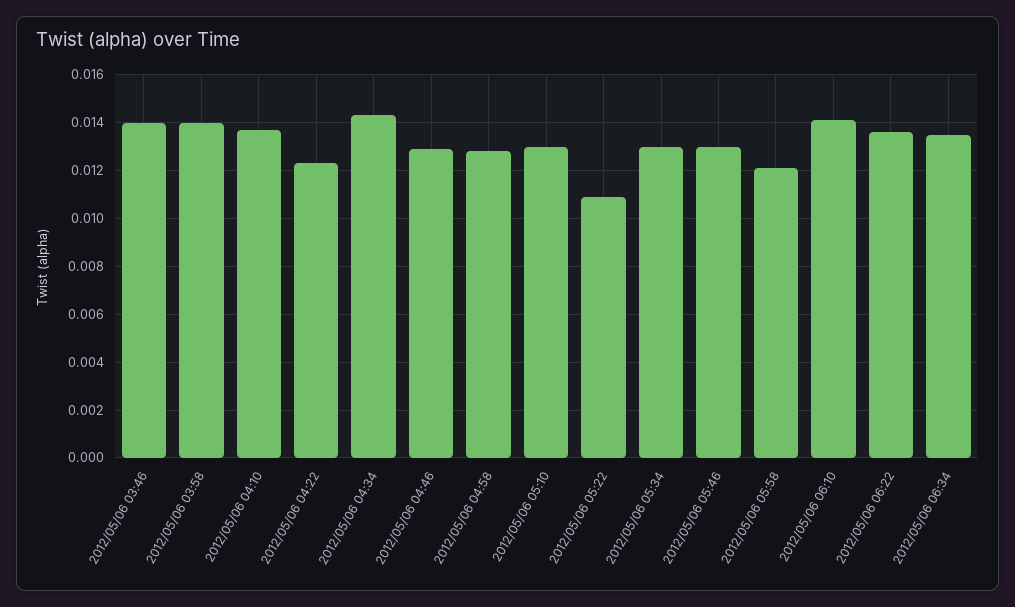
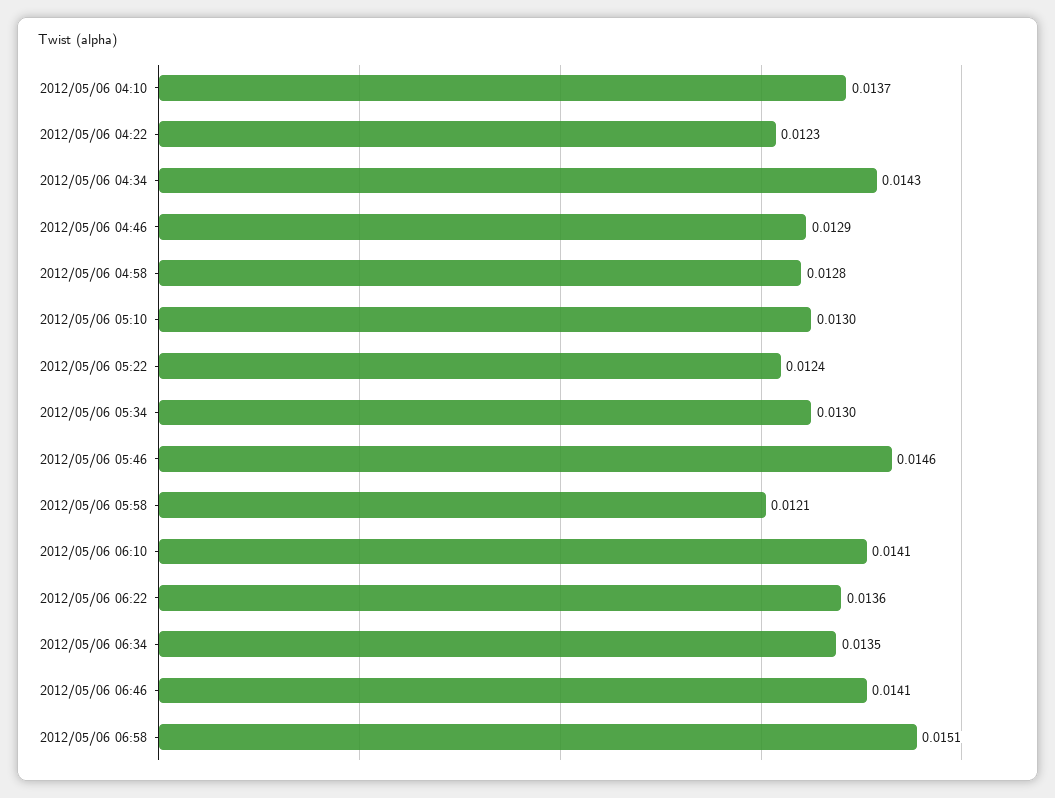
2012/05/06 03:46: 0.014 -> none
2012/05/06 03:58: 0.014 -> none
2012/05/06 05:22: 0.011 -> 0.0124
2012/05/06 05:46: 0.013 -> 0.0146
2012/05/06 06:46: none -> 0.0141
2012/05/06 06:58: none -> 0.0151

